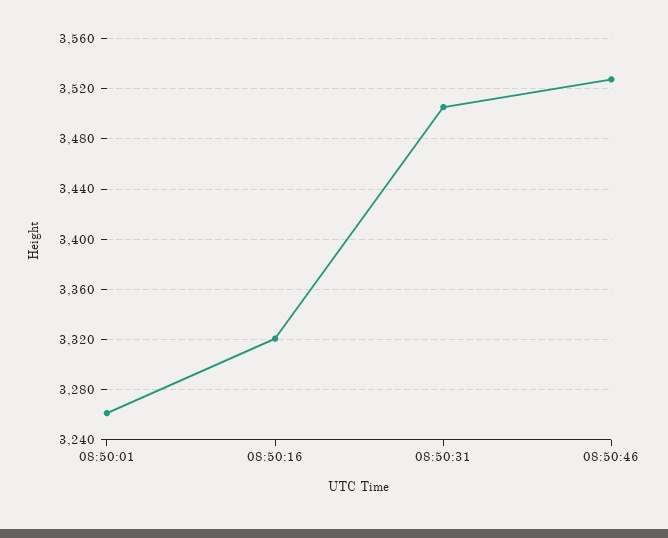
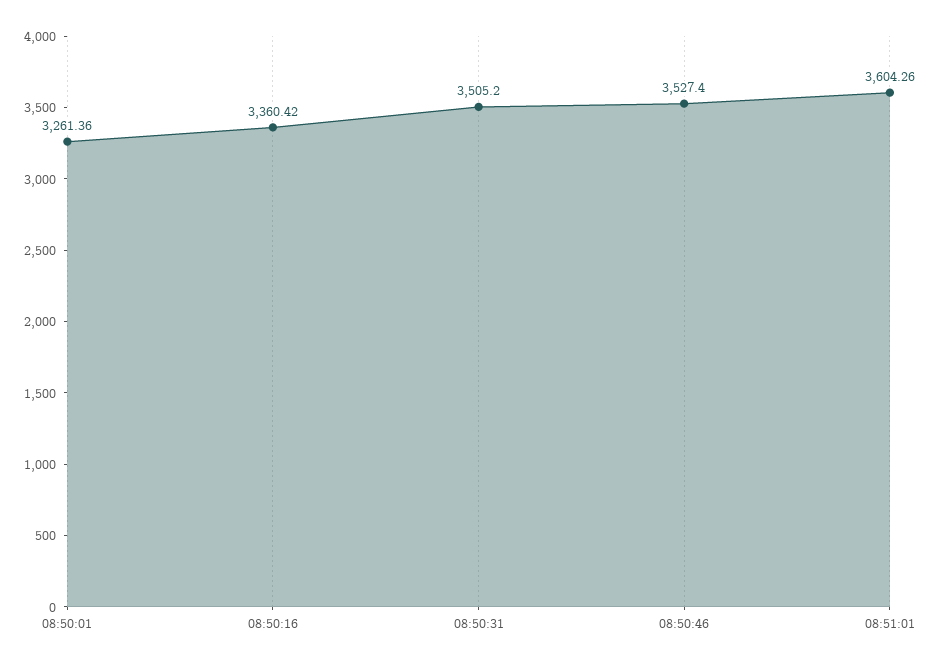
08:50:16: 3320 -> 3360.42
08:51:01: none -> 3604.26

